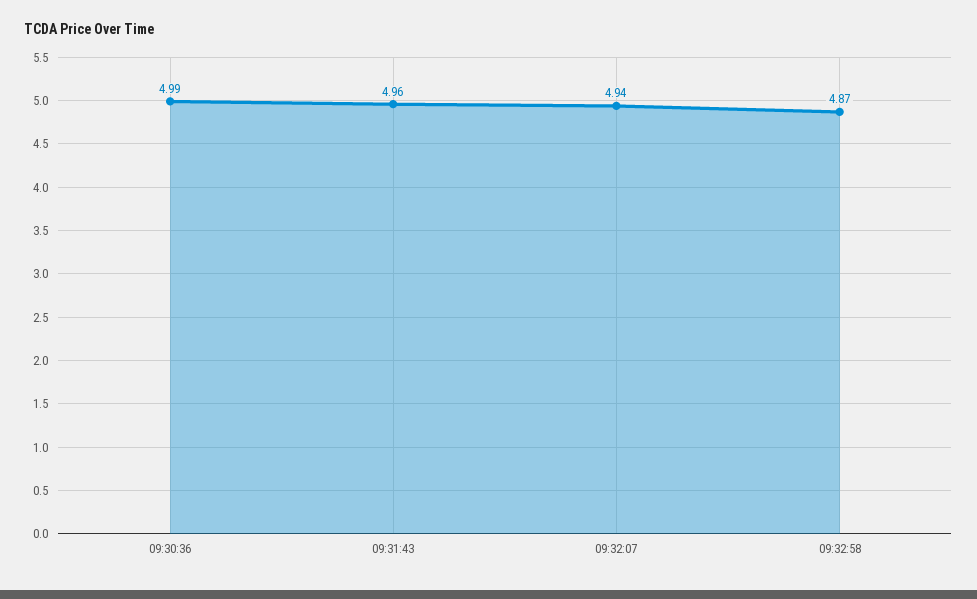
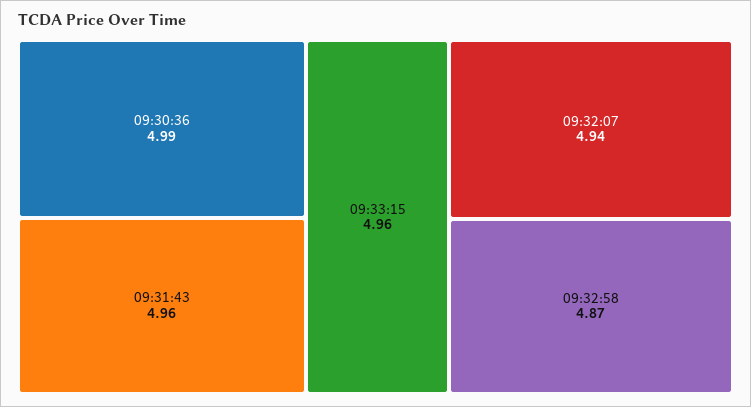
09:33:15: none -> 4.96

